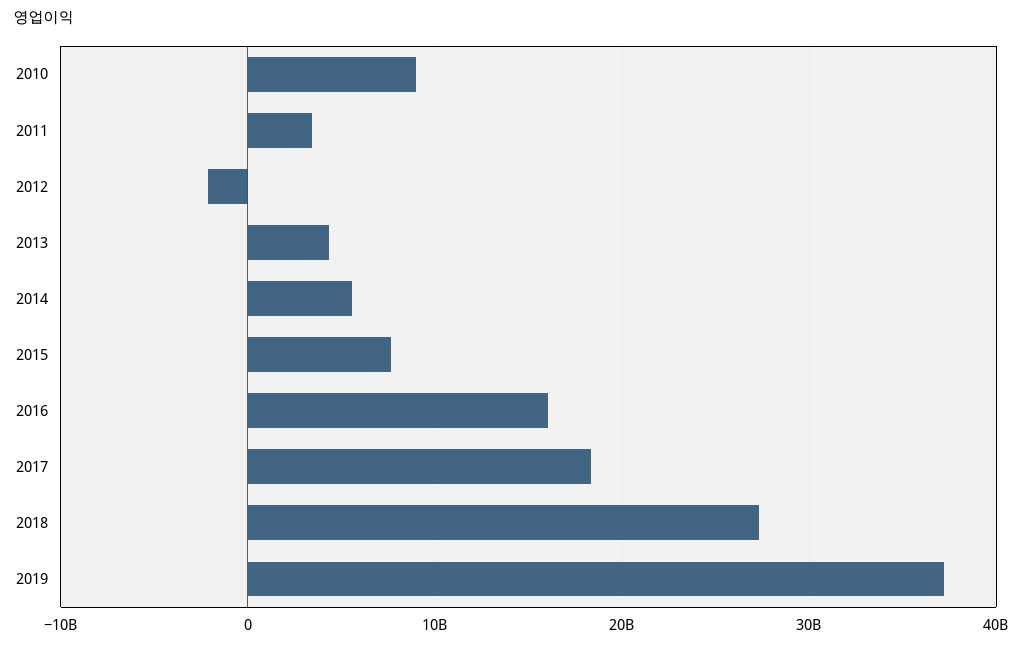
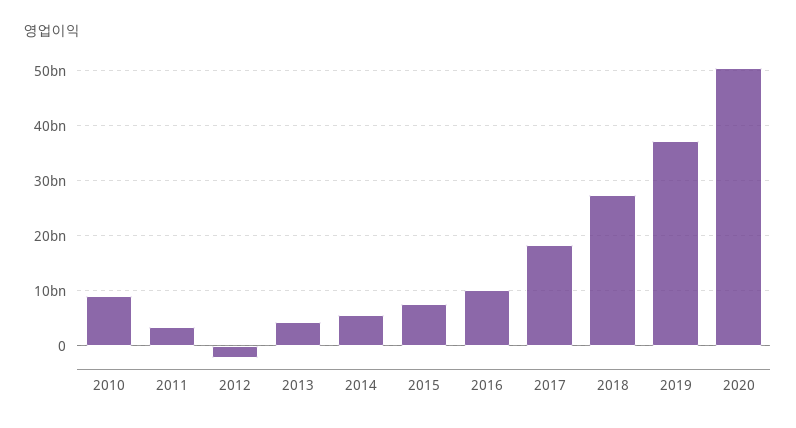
2016: 16000000000 -> 10000000000
2020: none -> 50000000000

